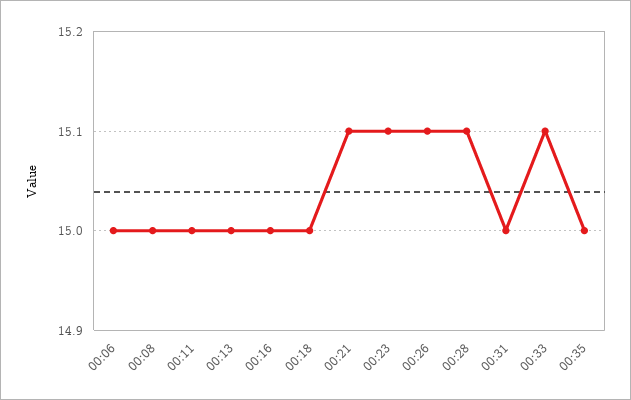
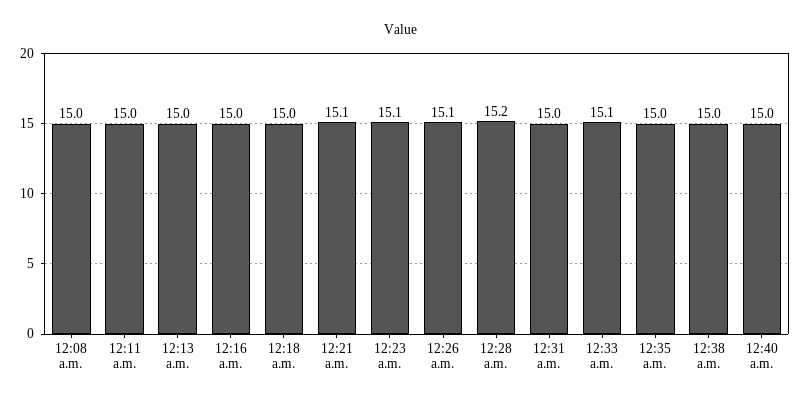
00:06: 15 -> none
00:28: 15.1 -> 15.2
12:38 a.m.: none -> 15
12:40 a.m.: none -> 15

